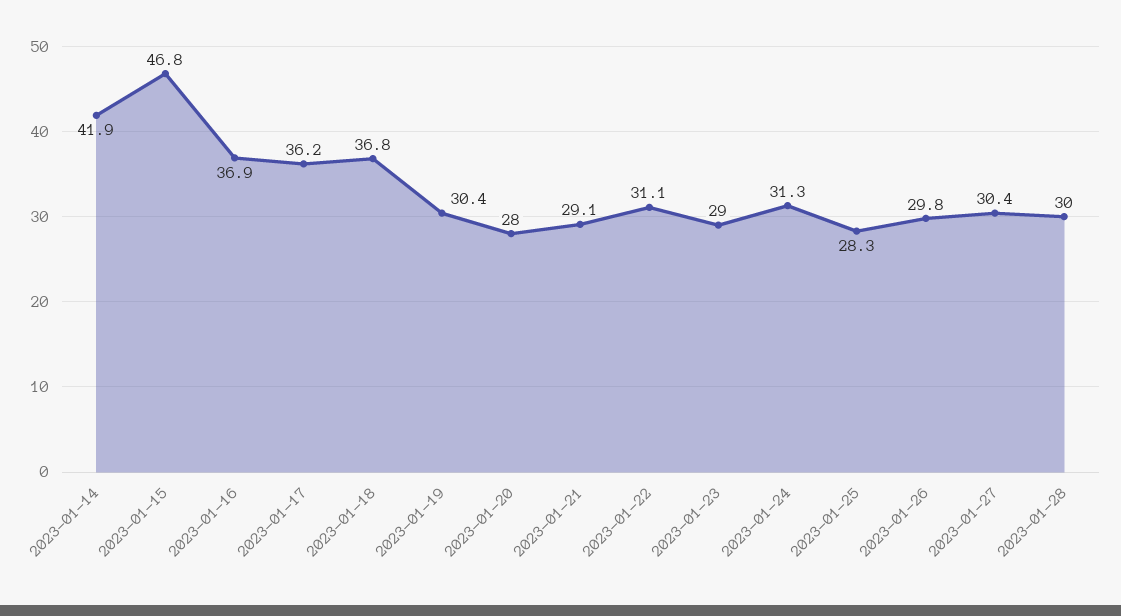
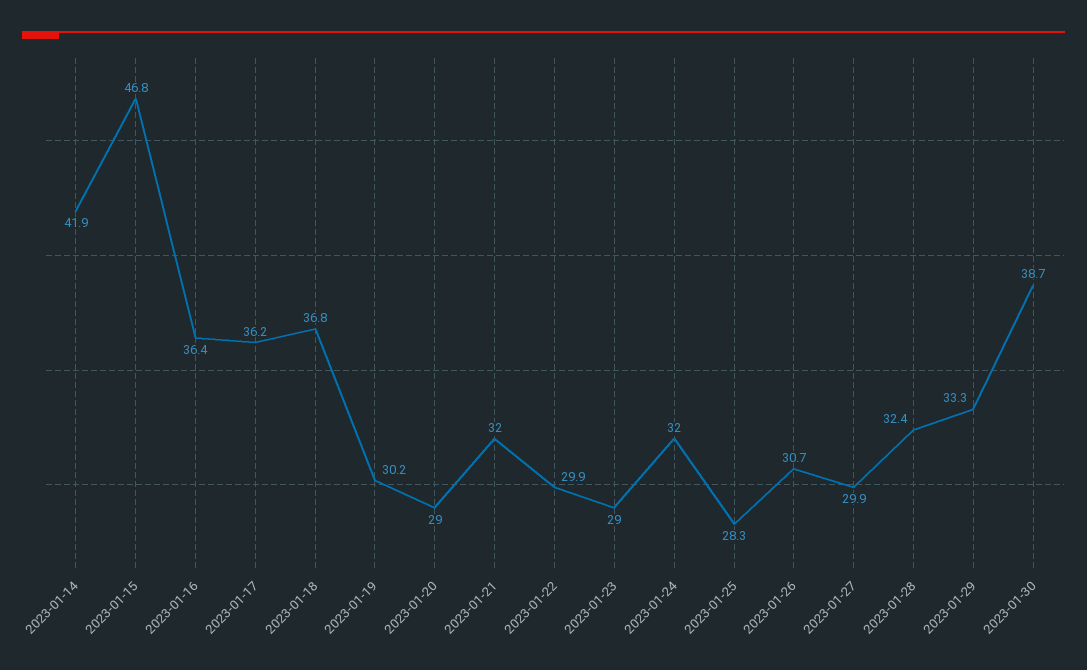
2023-01-16: 36.9 -> 36.4
2023-01-19: 30.4 -> 30.2
2023-01-20: 28 -> 29
2023-01-21: 29.1 -> 32
2023-01-22: 31.1 -> 29.9
2023-01-24: 31.3 -> 32
2023-01-26: 29.8 -> 30.7
2023-01-27: 30.4 -> 29.9
2023-01-28: 30 -> 32.4
2023-01-29: none -> 33.3
2023-01-30: none -> 38.7

